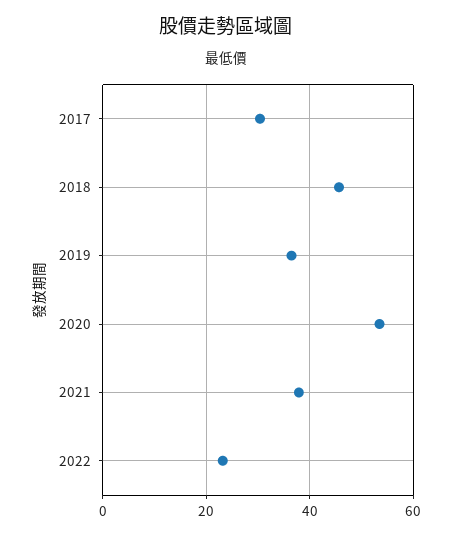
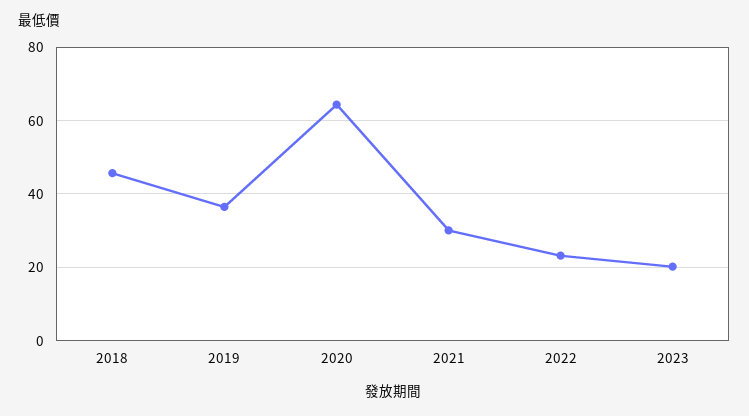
2017: 30 -> none
2020: 54 -> 64
2021: 38 -> 30
2023: none -> 20

